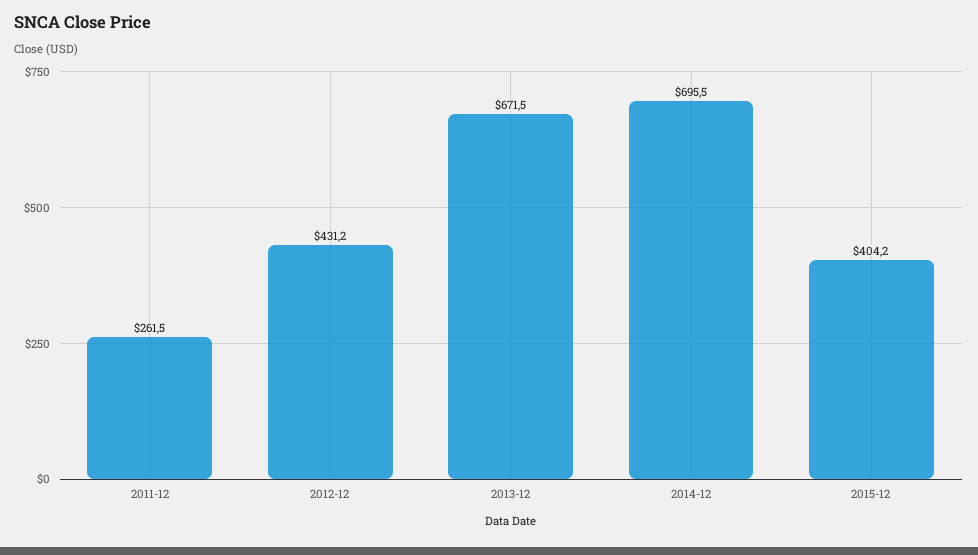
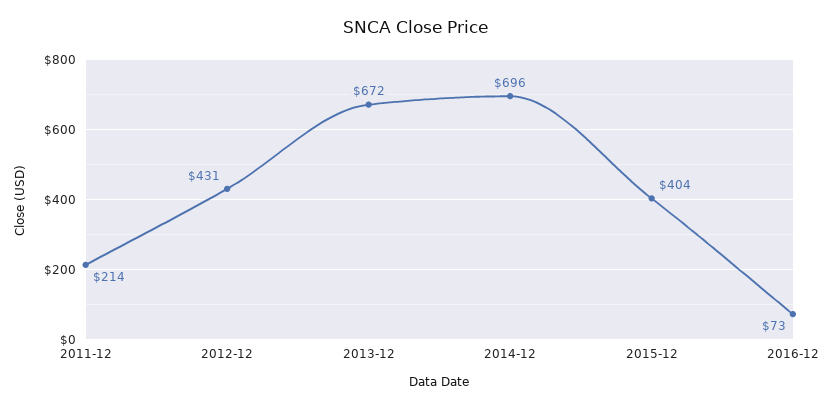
2011-12: 261.5 -> 214
2016-12: none -> 73

